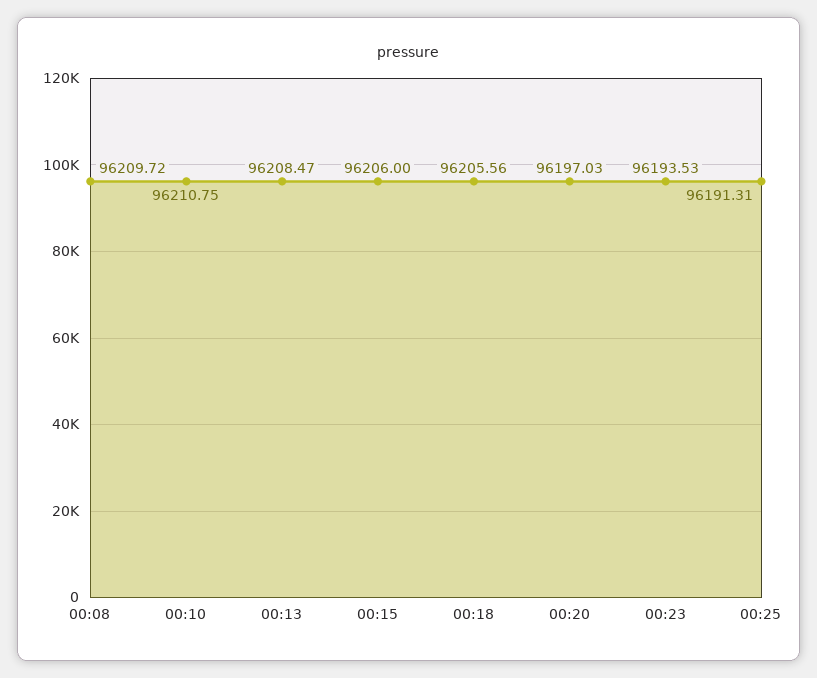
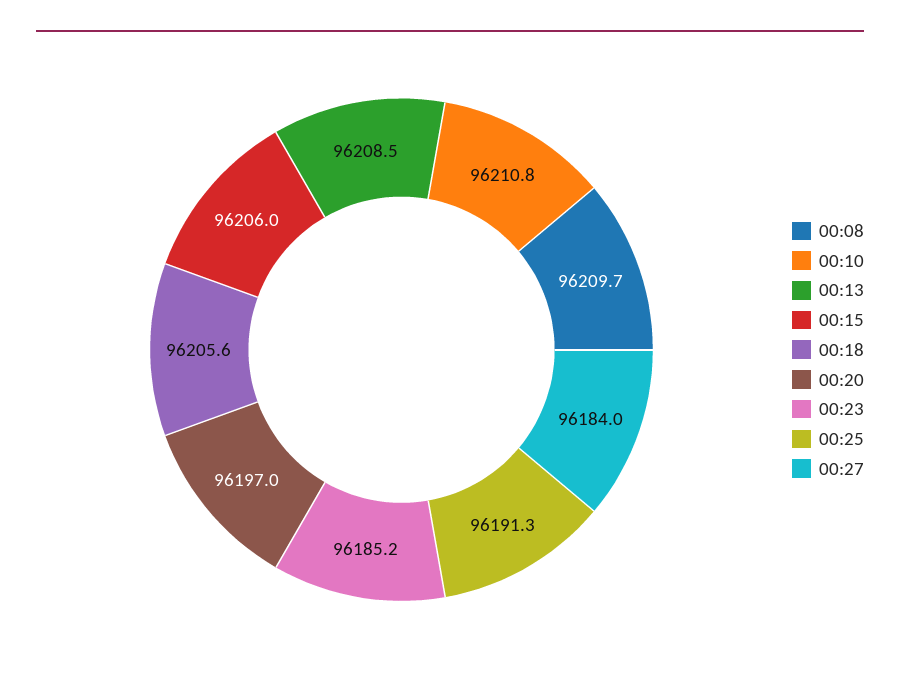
00:23: 96193.53 -> 96185.2
00:27: none -> 96184

